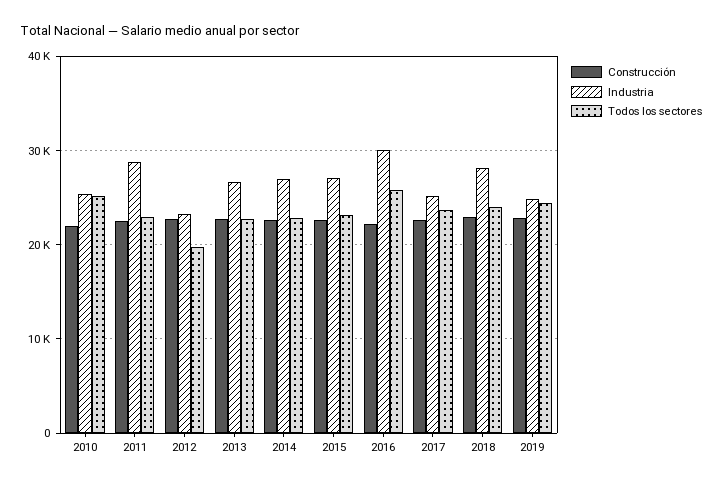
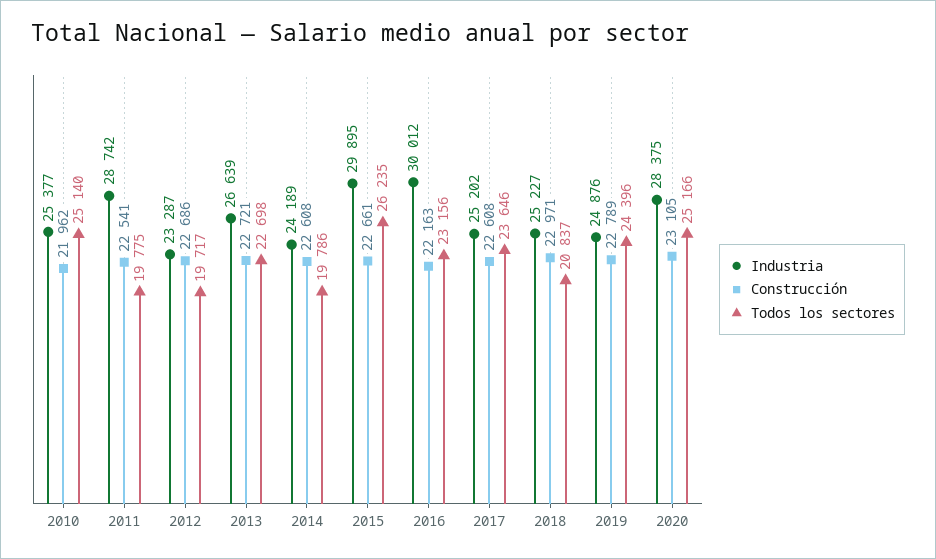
Todos los sectores, 2011: 23000 -> 19775
Industria, 2014: 27000 -> 24189
Todos los sectores, 2014: 23000 -> 19786
Industria, 2015: 27000 -> 29895
Todos los sectores, 2015: 23000 -> 26235
Todos los sectores, 2016: 26000 -> 23156
Industria, 2018: 28000 -> 25227
Todos los sectores, 2018: 24000 -> 20837
Industria, 2020: none -> 28375
Construcción, 2020: none -> 23105
Todos los sectores, 2020: none -> 25166

